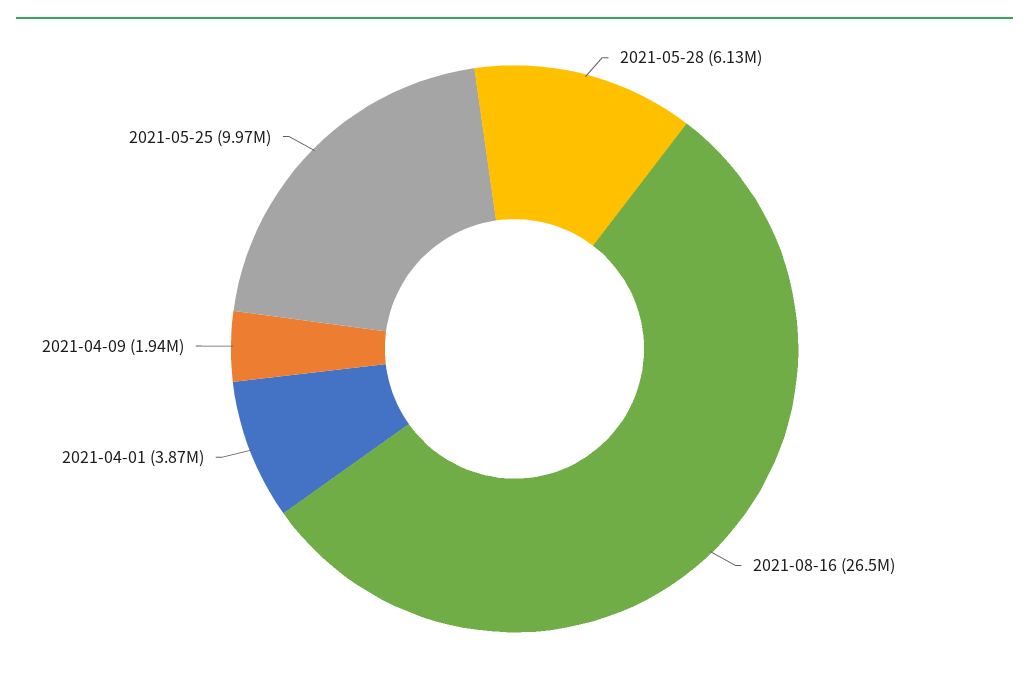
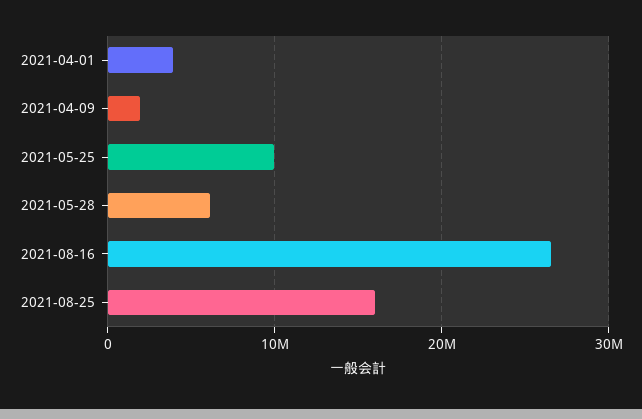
2021-08-25: none -> 16000000

